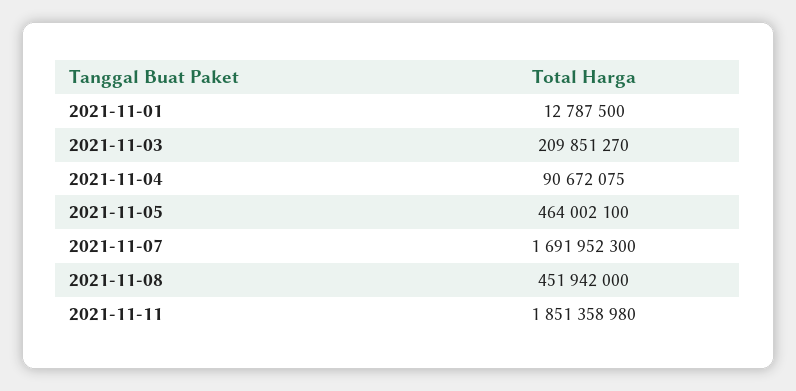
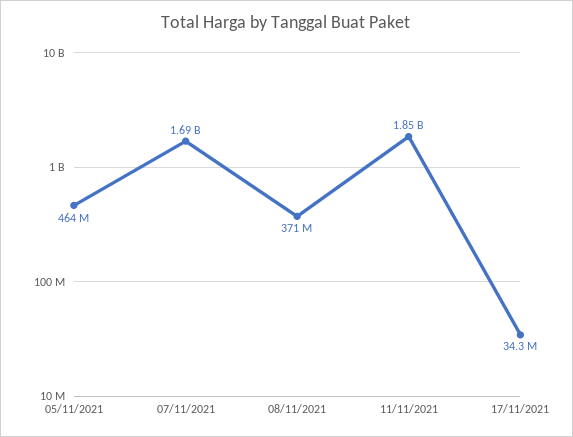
2021-11-01: 12787500 -> none
2021-11-03: 209851270 -> none
2021-11-04: 90672075 -> none
2021-11-08: 451942000 -> 371000000
17/11/2021: none -> 34300000

